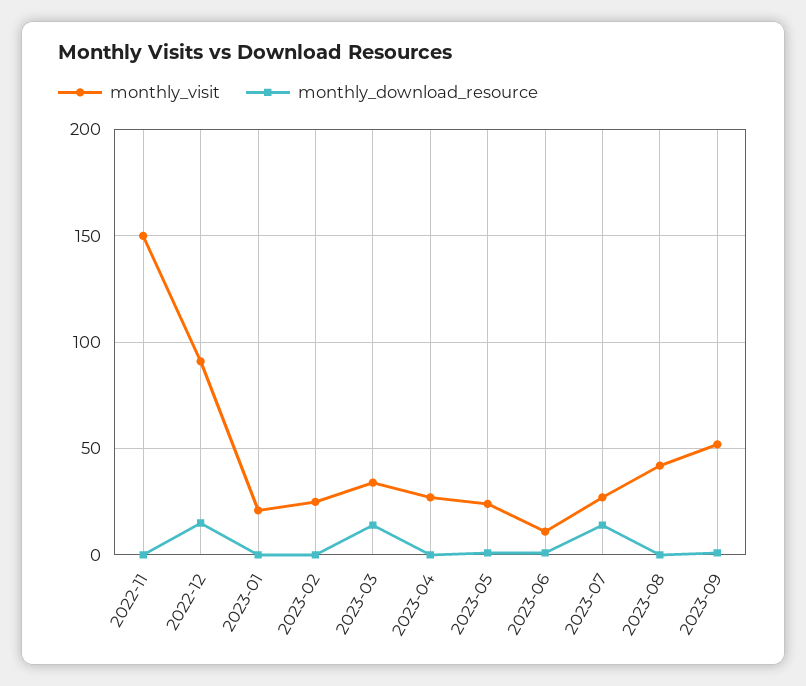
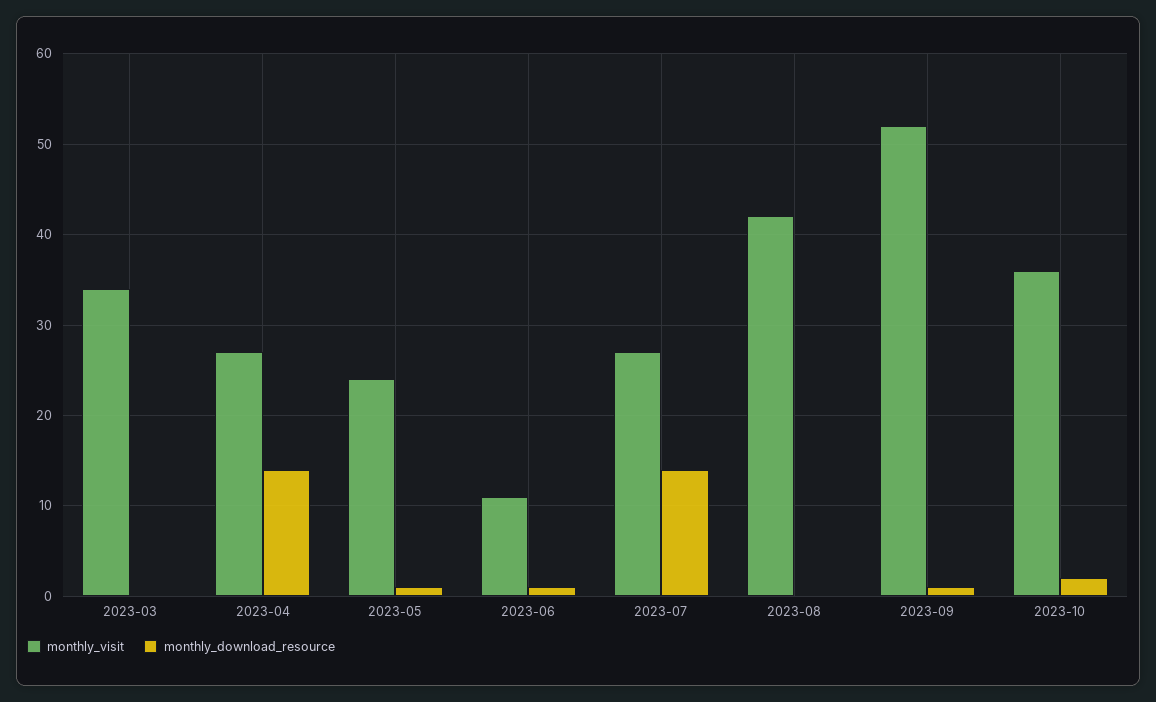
monthly_visit, 2022-11: 150 -> none
monthly_download_resource, 2022-11: 0 -> none
monthly_visit, 2022-12: 90 -> none
monthly_download_resource, 2022-12: 15 -> none
monthly_visit, 2023-01: 20 -> none
monthly_download_resource, 2023-01: 0 -> none
monthly_visit, 2023-02: 25 -> none
monthly_download_resource, 2023-02: 0 -> none
monthly_download_resource, 2023-03: 15 -> 0
monthly_download_resource, 2023-04: 0 -> 14
monthly_visit, 2023-10: none -> 36
monthly_download_resource, 2023-10: none -> 2

